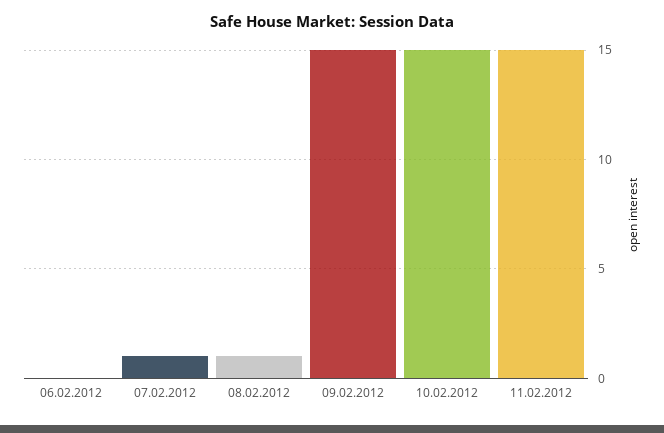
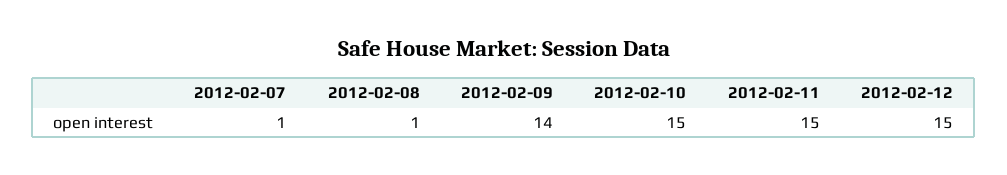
06.02.2012: 0 -> none
09.02.2012: 15 -> 14
2012-02-12: none -> 15

